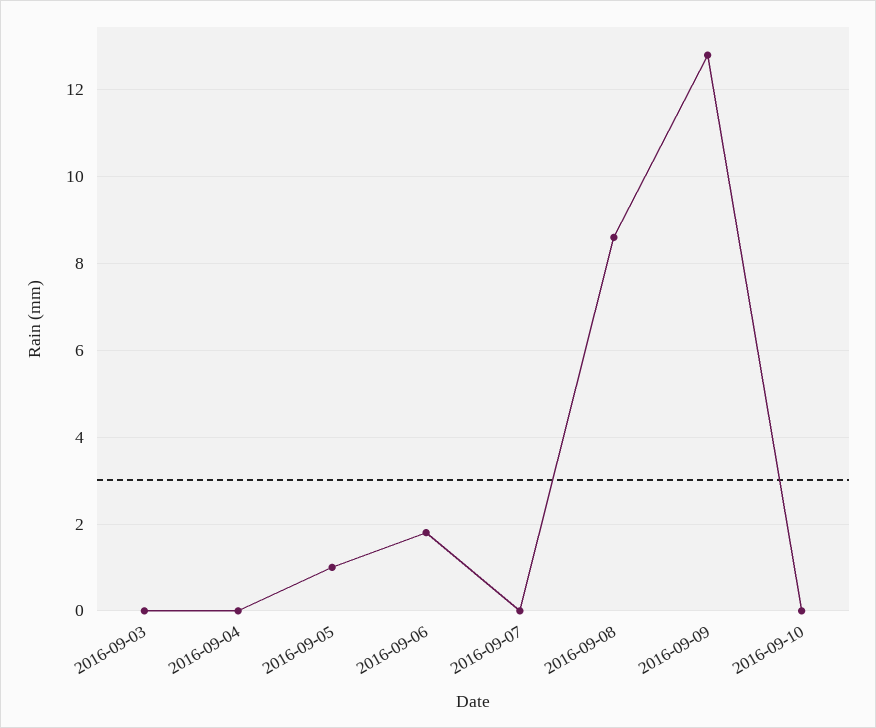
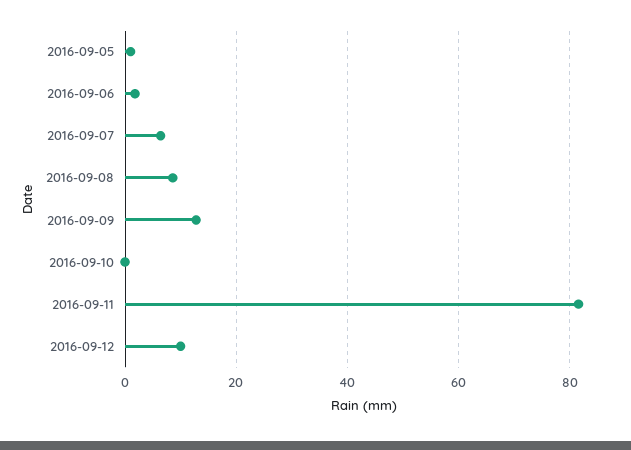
2016-09-03: 0 -> none
2016-09-04: 0 -> none
2016-09-07: 0 -> 6
2016-09-11: none -> 82
2016-09-12: none -> 10

